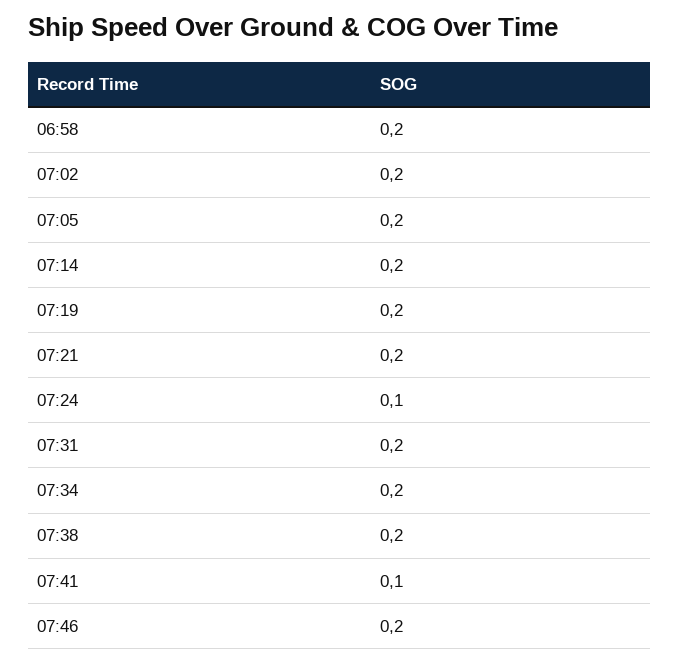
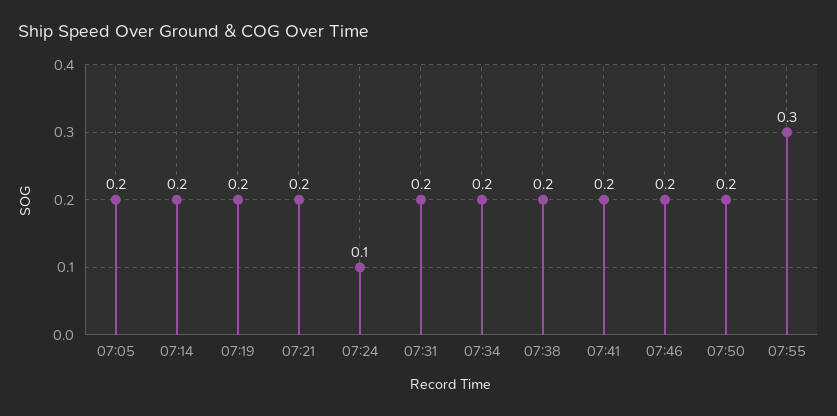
06:58: 0.2 -> none
07:02: 0.2 -> none
07:41: 0.1 -> 0.2
07:50: none -> 0.2
07:55: none -> 0.3

